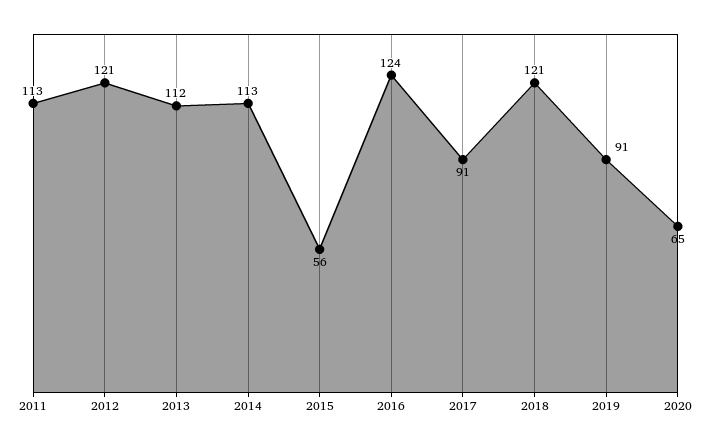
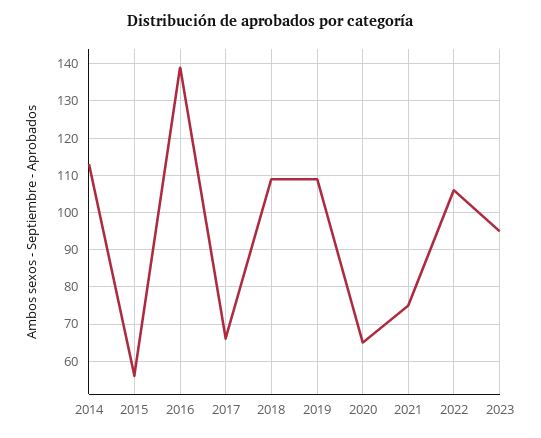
2011: 113 -> none
2012: 121 -> none
2013: 112 -> none
2016: 124 -> 140
2017: 91 -> 65
2018: 121 -> 110
2019: 91 -> 110
2021: none -> 75
2022: none -> 105
2023: none -> 95

